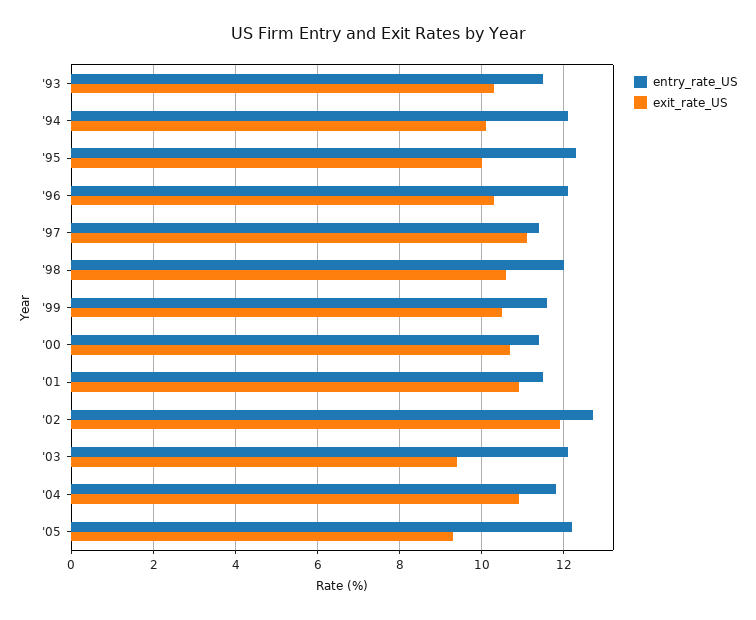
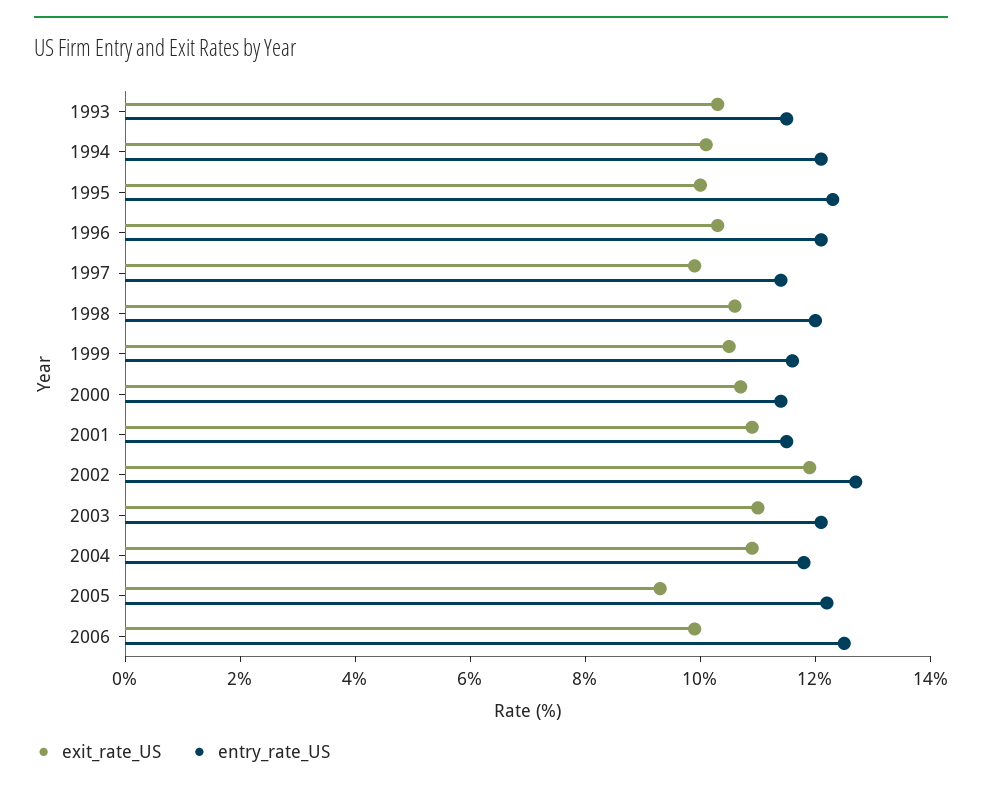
exit_rate_US, '97: 11 -> 10
exit_rate_US, '03: 9.5 -> 11
exit_rate_US, 2006: none -> 10
entry_rate_US, 2006: none -> 12.5

